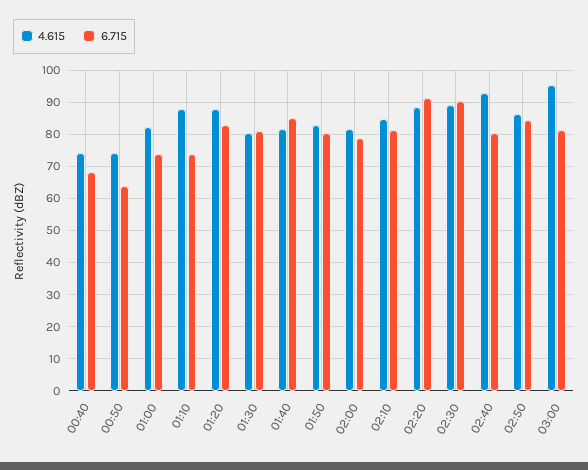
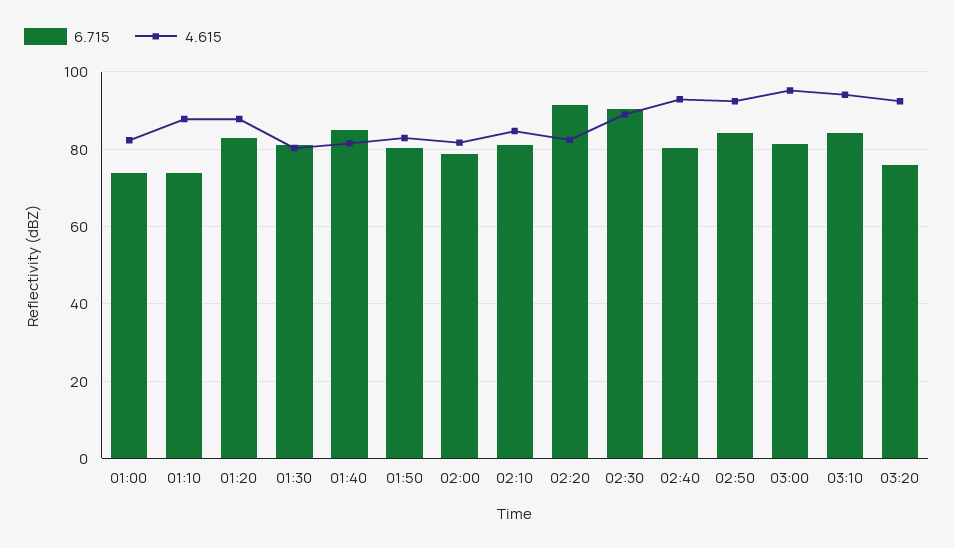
4.615, 00:40: 74 -> none
6.715, 00:40: 68 -> none
4.615, 00:50: 74 -> none
6.715, 00:50: 64 -> none
4.615, 02:20: 88 -> 82
4.615, 02:50: 86 -> 92
6.715, 03:10: none -> 84
4.615, 03:10: none -> 94
6.715, 03:20: none -> 76
4.615, 03:20: none -> 92

